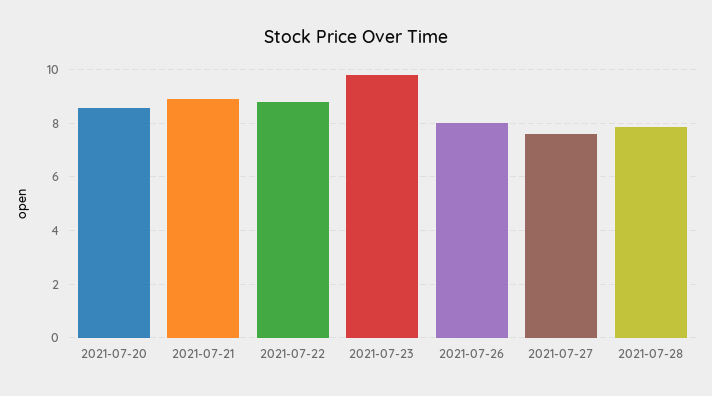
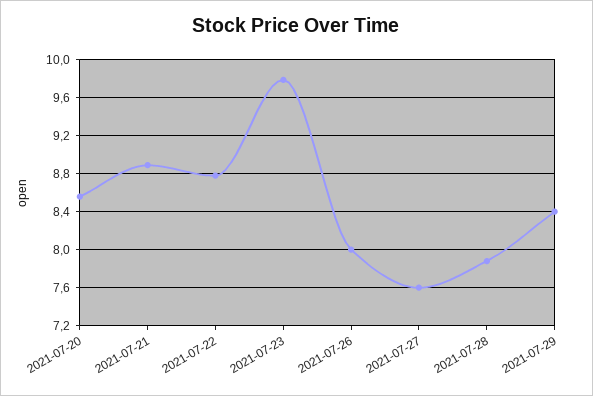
2021-07-29: none -> 8.4

